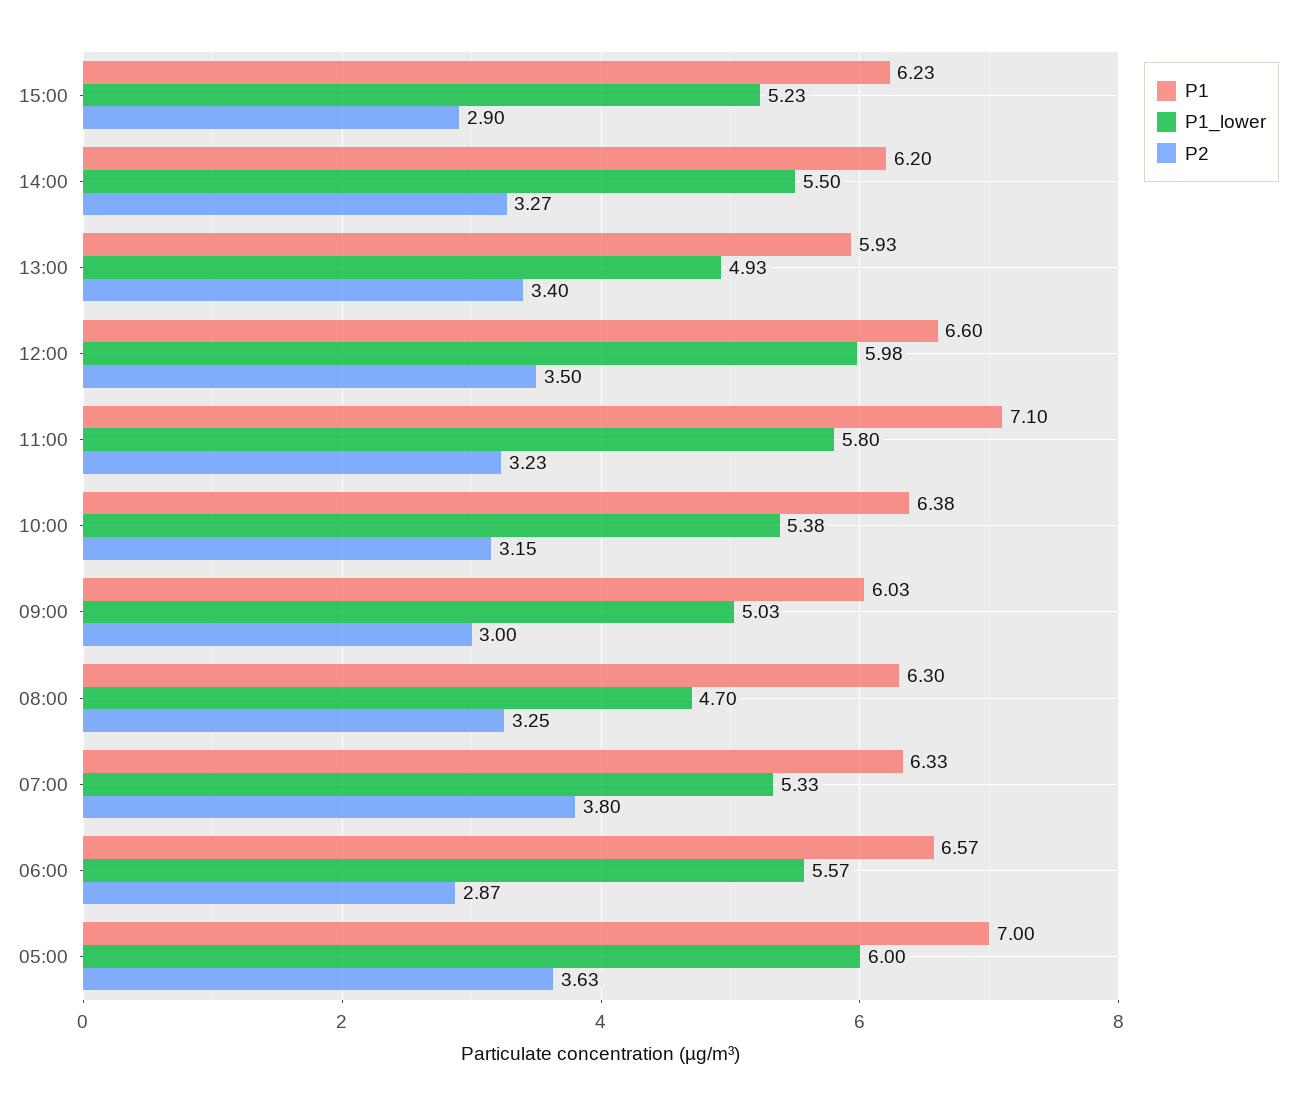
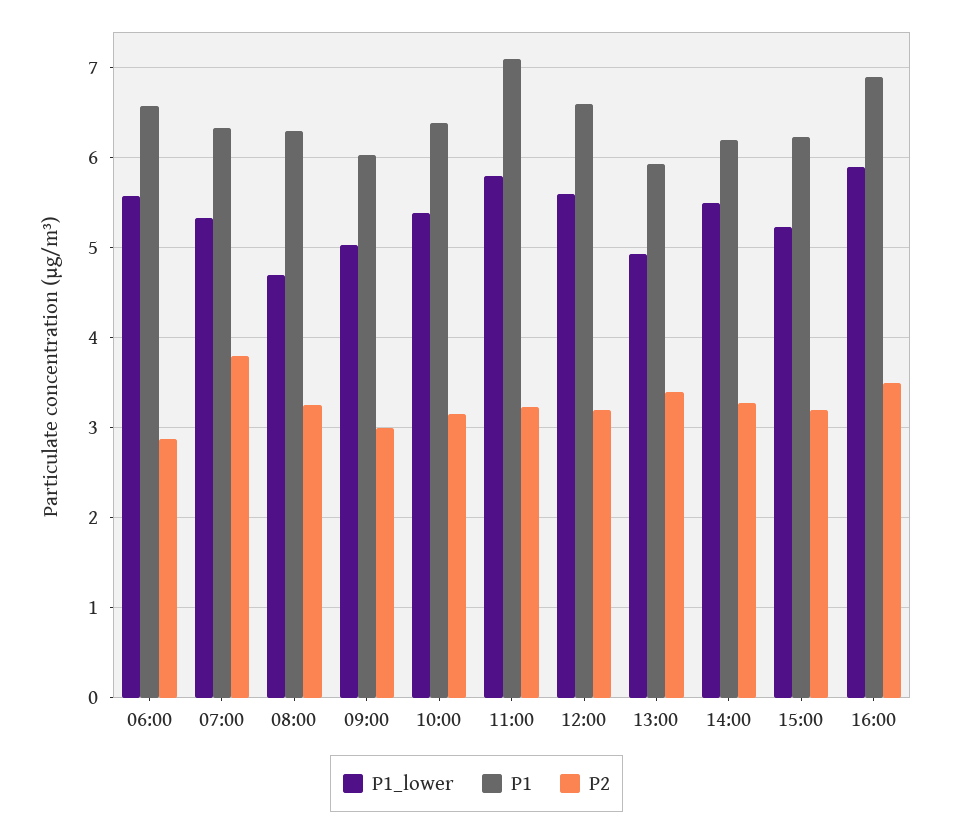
P2, 15:00: 2.9 -> 3.2
P1_lower, 12:00: 5.98 -> 5.6
P2, 12:00: 3.5 -> 3.2
P1, 05:00: 7 -> none
P1_lower, 05:00: 6 -> none
P2, 05:00: 3.63 -> none
P1_lower, 16:00: none -> 5.9
P1, 16:00: none -> 6.9
P2, 16:00: none -> 3.5

